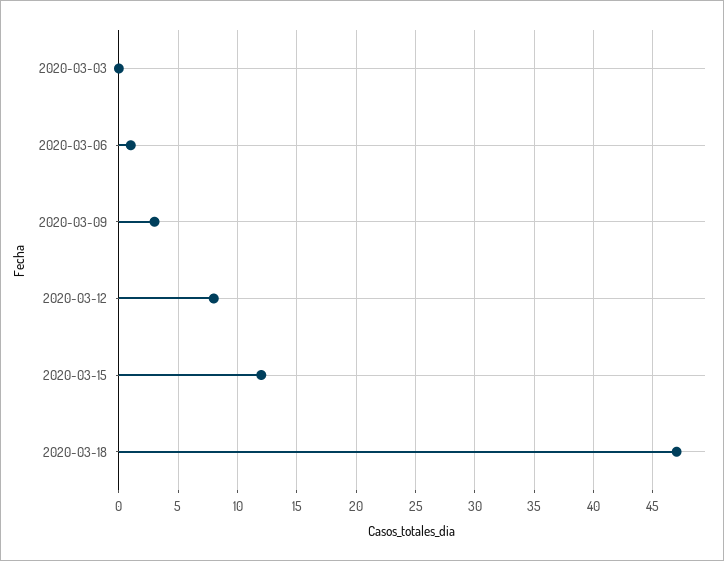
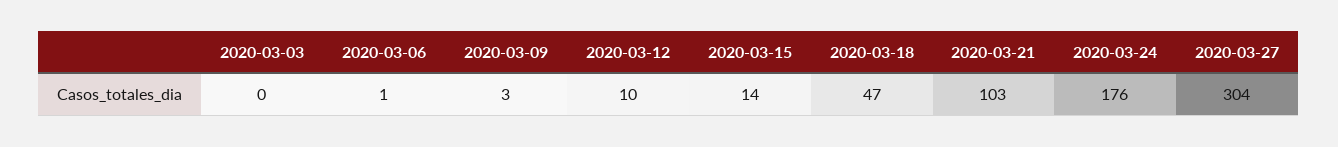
2020-03-12: 8 -> 10
2020-03-15: 12 -> 14
2020-03-21: none -> 103
2020-03-24: none -> 176
2020-03-27: none -> 304

